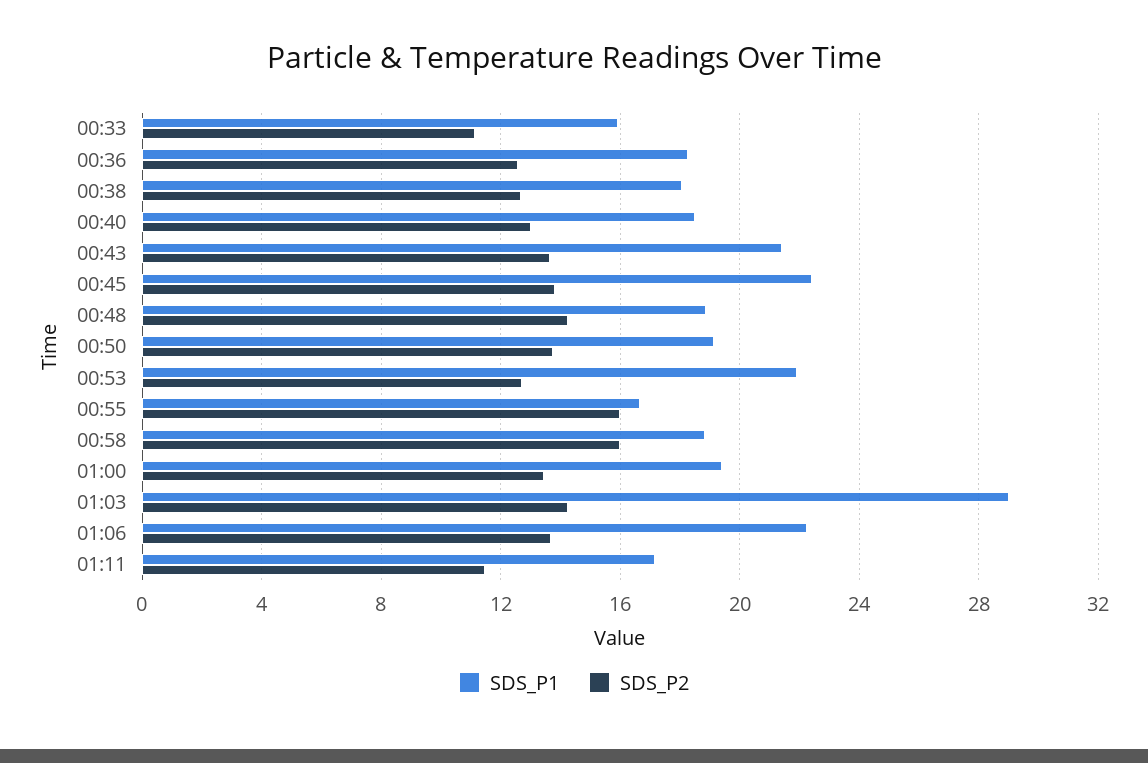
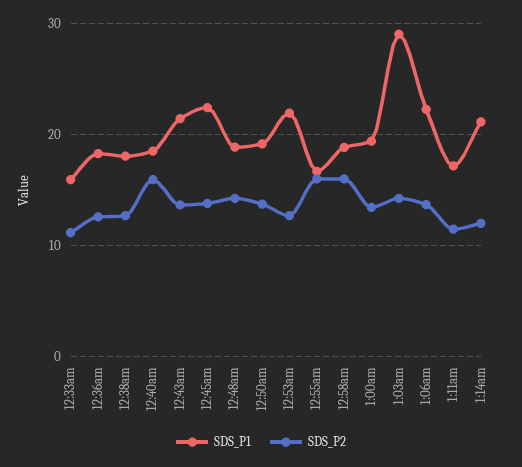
SDS_P2, 00:40: 13 -> 16
SDS_P1, 1:14am: none -> 21
SDS_P2, 1:14am: none -> 12

